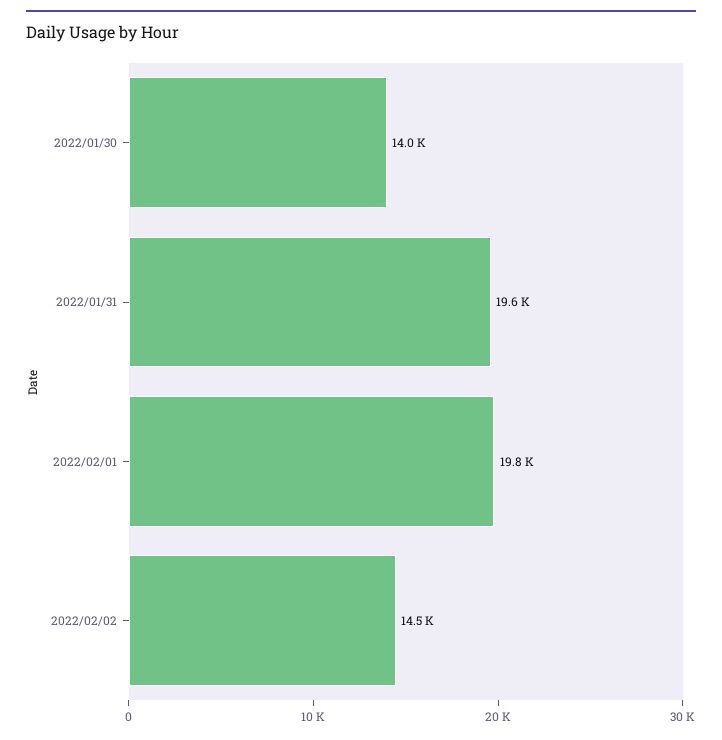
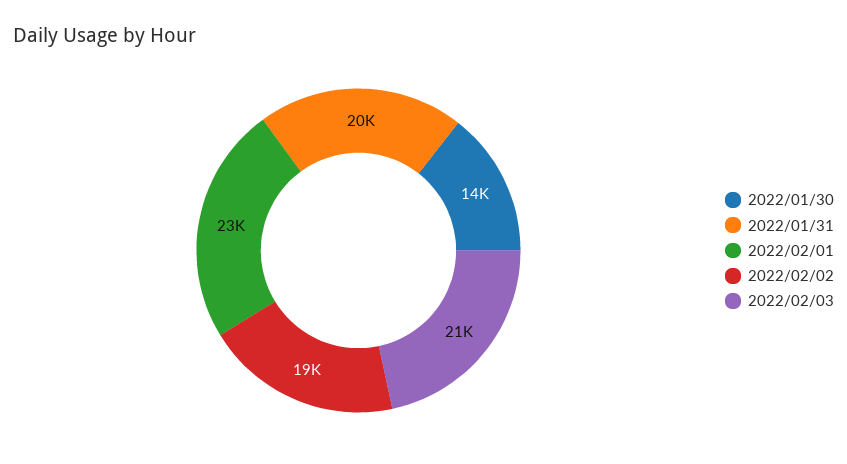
2022/02/01: 19800 -> 23000
2022/02/02: 14500 -> 19000
2022/02/03: none -> 21000

